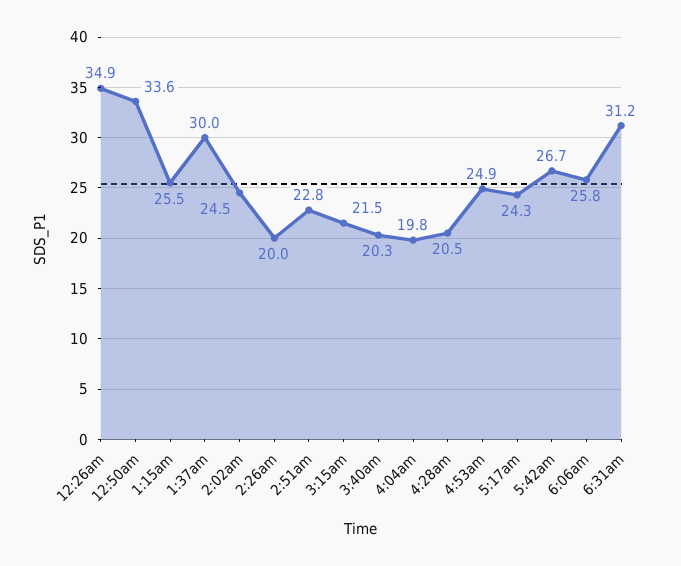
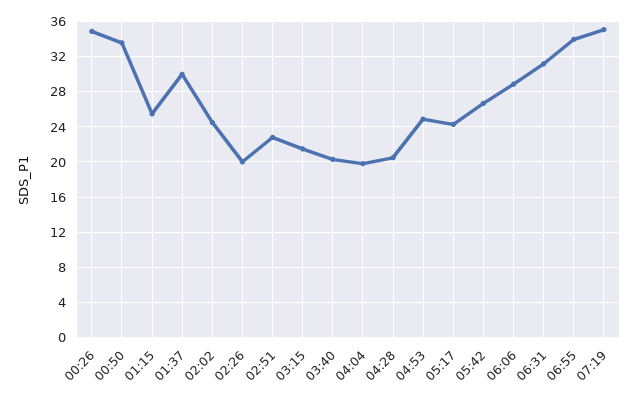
6:06am: 25.8 -> 29
06:55: none -> 34
07:19: none -> 35

